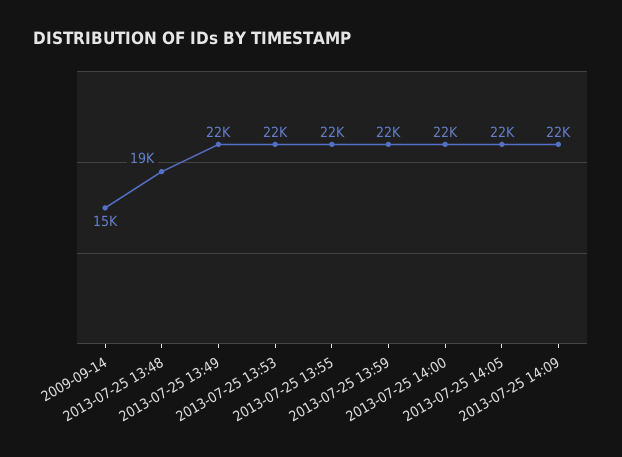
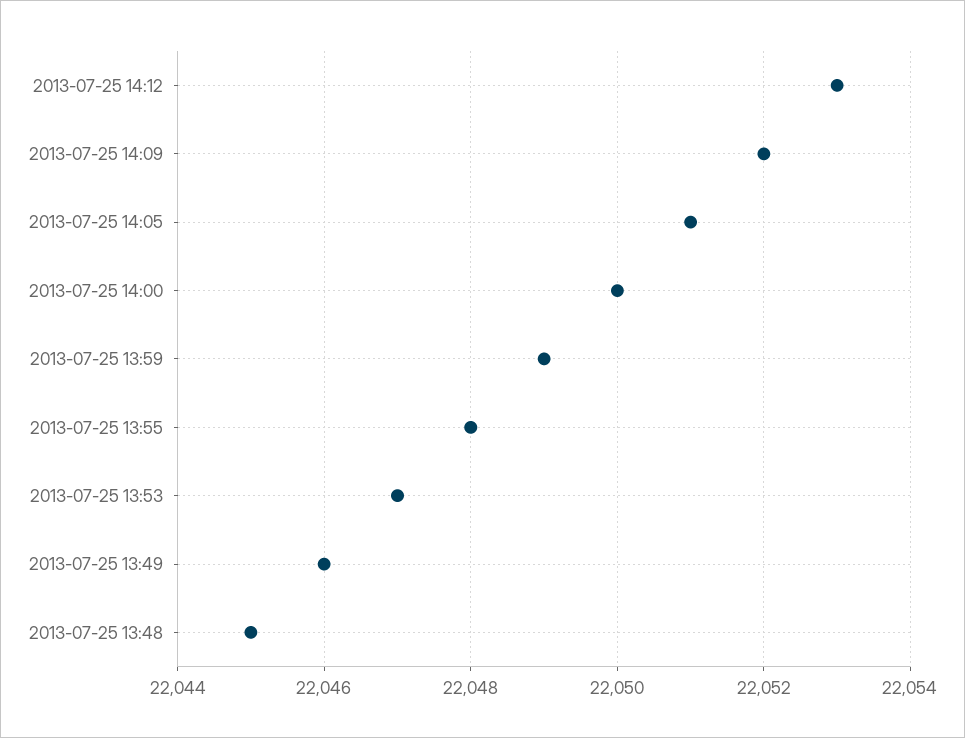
2009-09-14: 15000 -> none
2013-07-25 13:48: 19000 -> 22045
2013-07-25 14:12: none -> 22053

